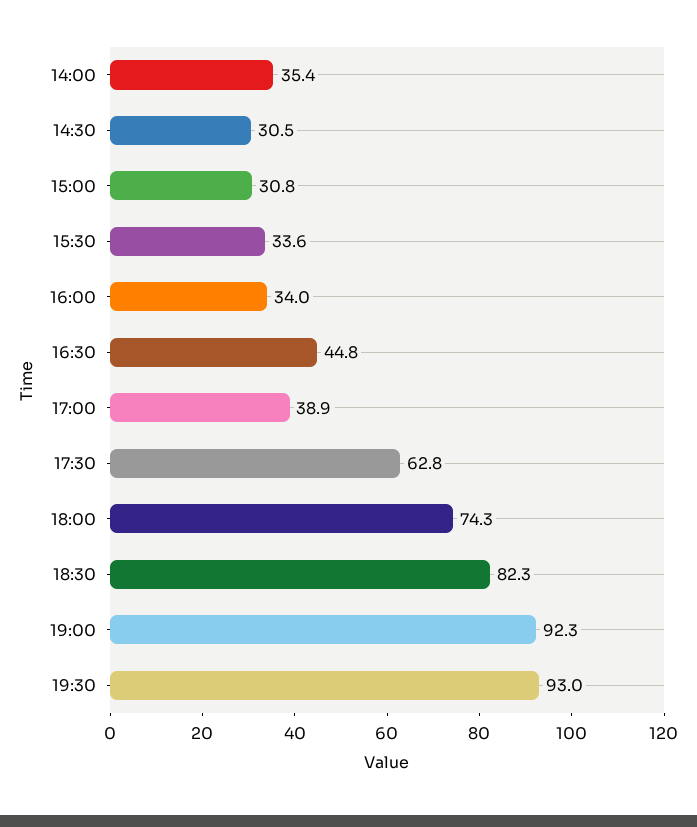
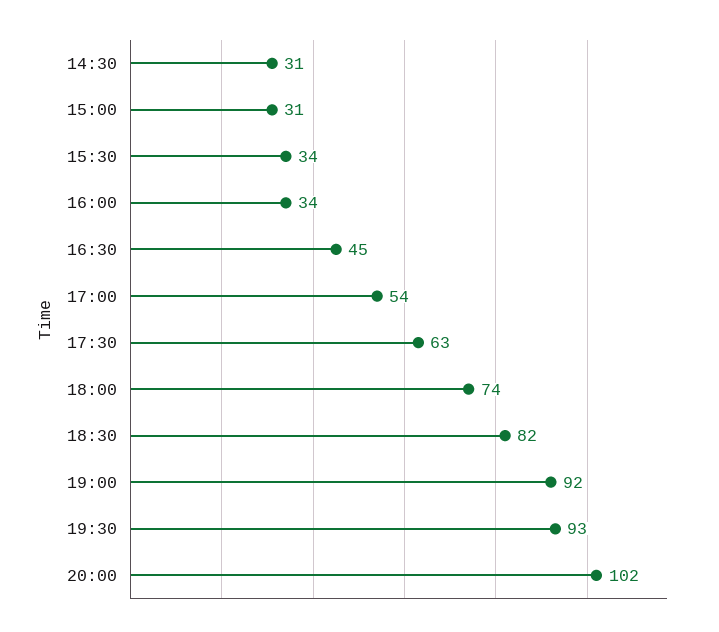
14:00: 35.4 -> none
17:00: 38.9 -> 54
20:00: none -> 102

